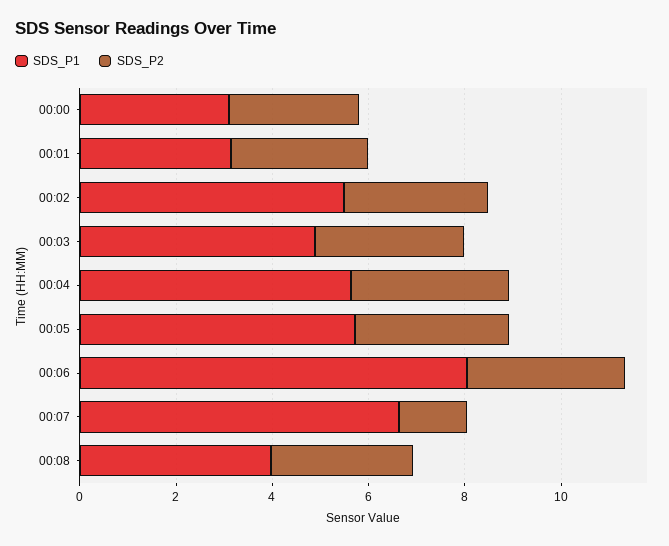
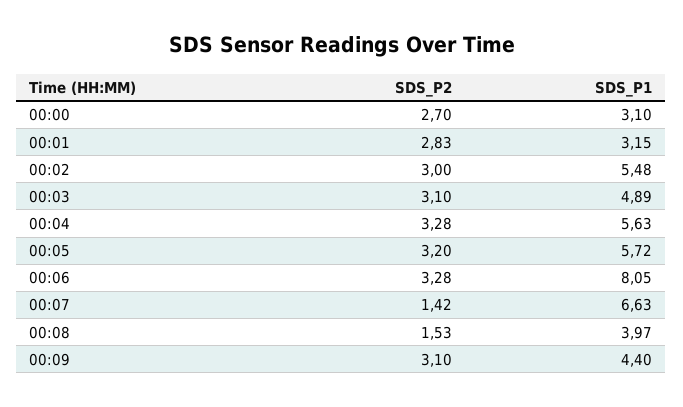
SDS_P2, 00:08: 3 -> 1.53
SDS_P2, 00:09: none -> 3.1
SDS_P1, 00:09: none -> 4.4

